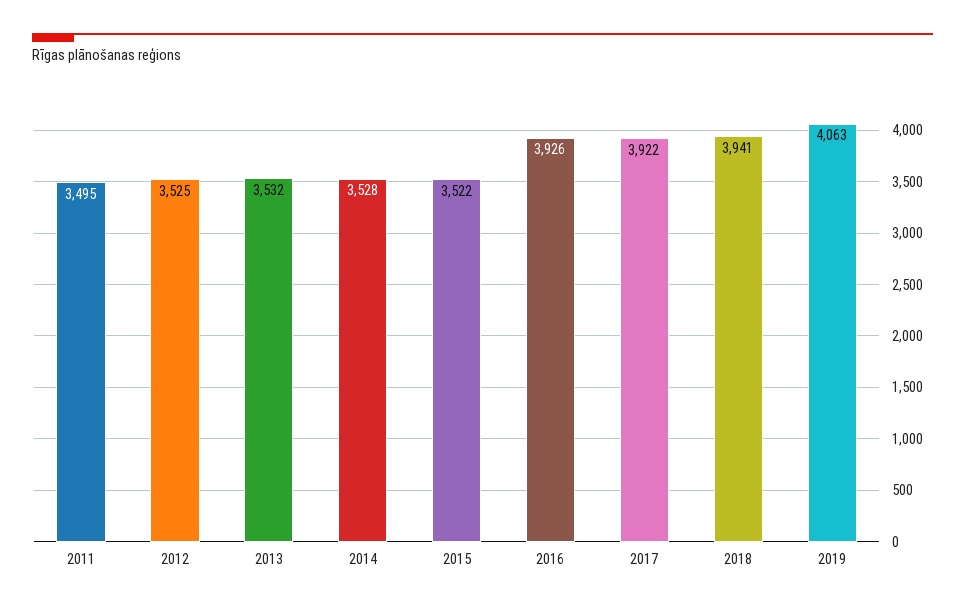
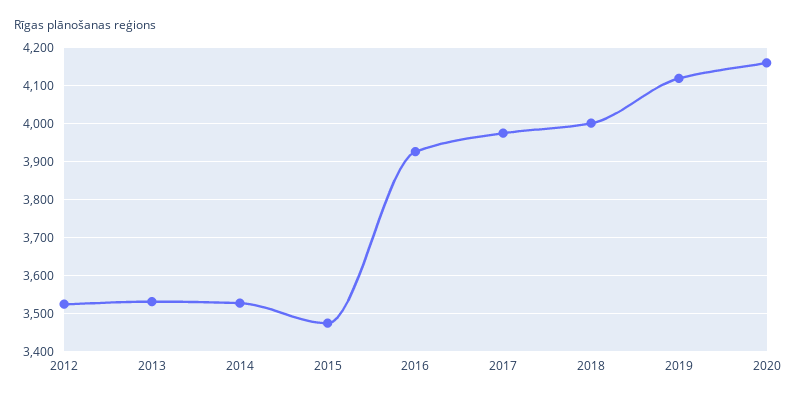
2011: 3495 -> none
2015: 3522 -> 3480
2017: 3922 -> 3980
2018: 3941 -> 4000
2019: 4063 -> 4120
2020: none -> 4160

